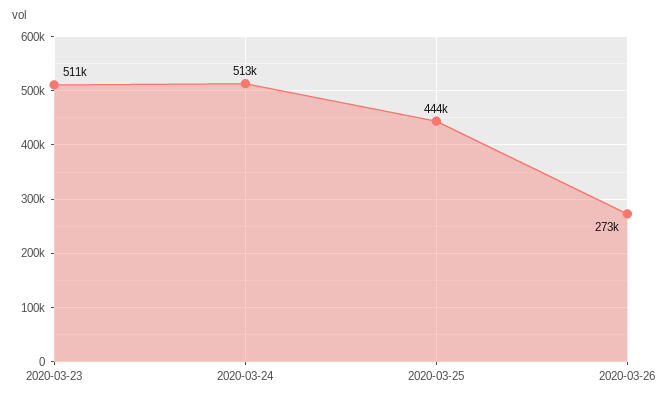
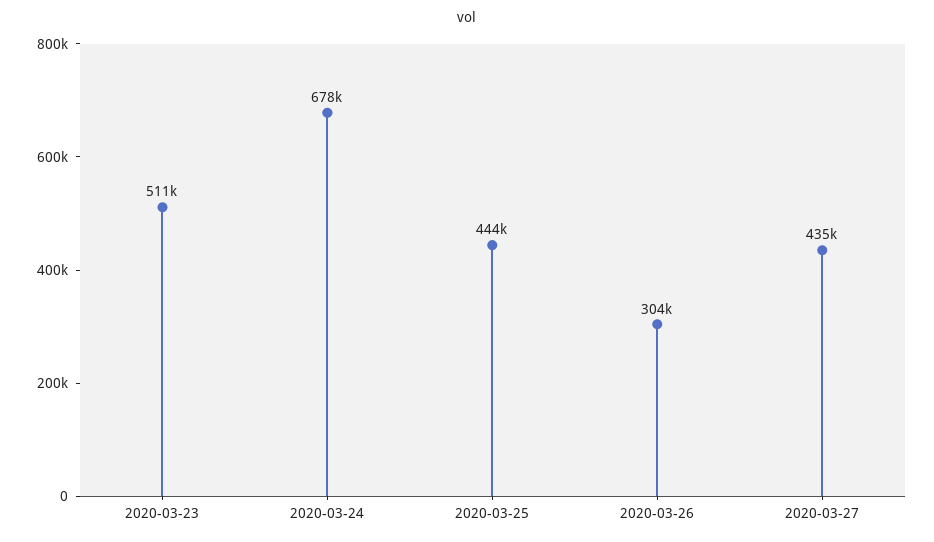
2020-03-24: 513000 -> 678000
2020-03-26: 273000 -> 304000
2020-03-27: none -> 435000

